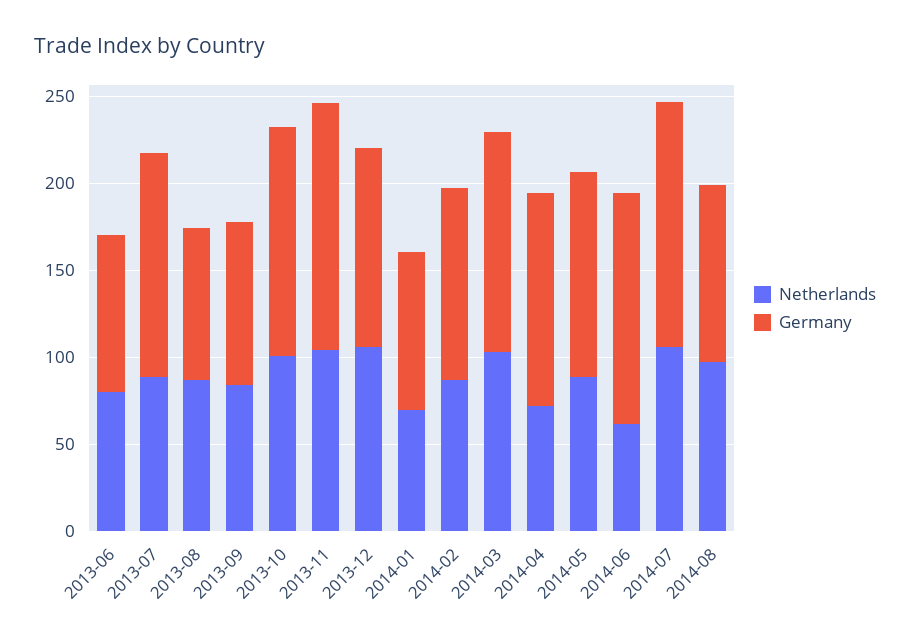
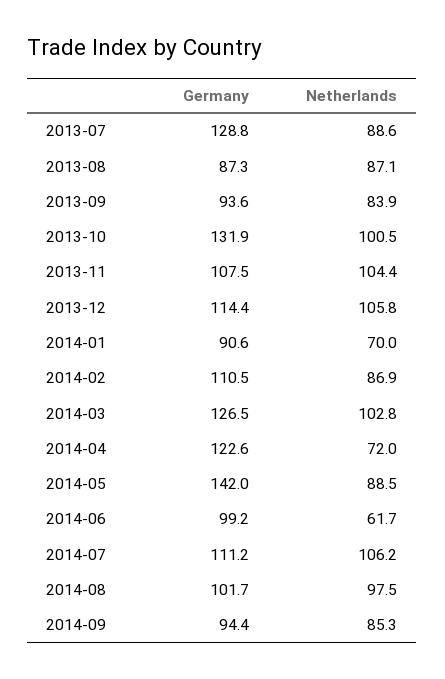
Netherlands, 2013-06: 80 -> none
Germany, 2013-06: 90 -> none
Germany, 2013-11: 140 -> 107.5
Germany, 2014-05: 120 -> 142
Germany, 2014-06: 130 -> 99.2
Germany, 2014-07: 140 -> 111.2
Germany, 2014-09: none -> 94.4
Netherlands, 2014-09: none -> 85.3

